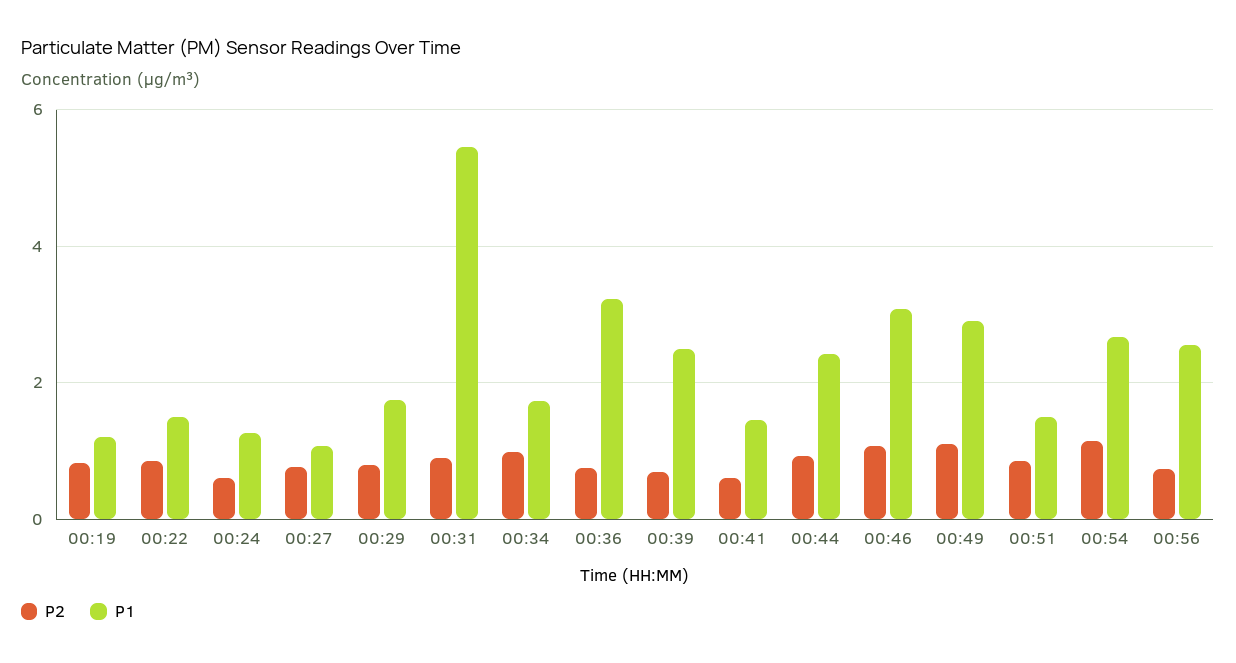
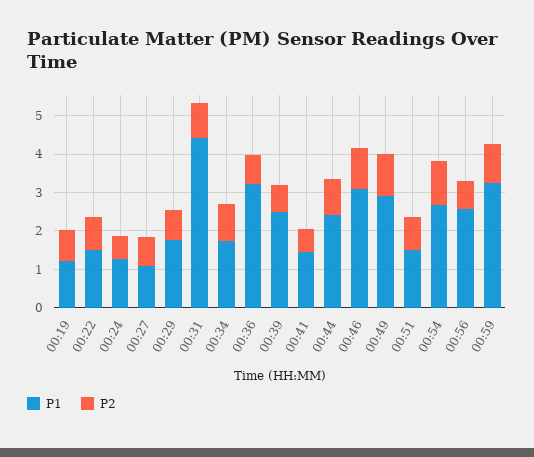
P1, 00:31: 5.4 -> 4.5
P1, 00:59: none -> 3.25
P2, 00:59: none -> 1

